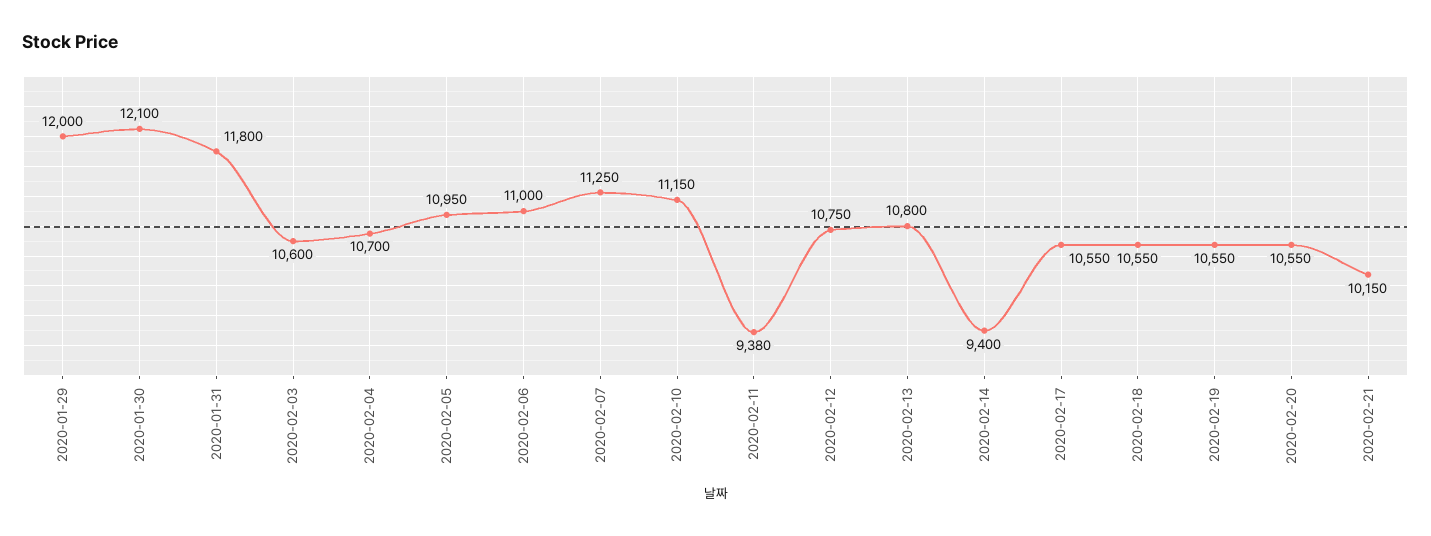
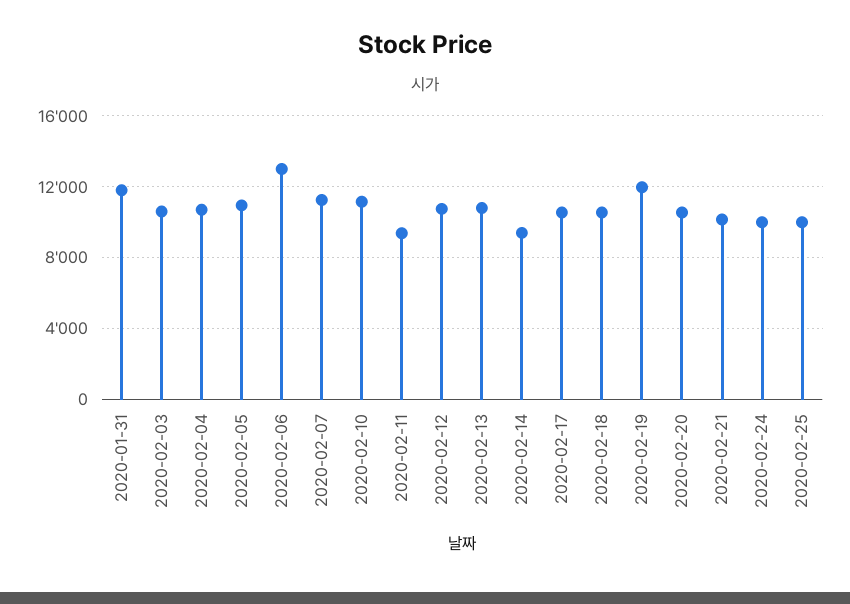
2020-01-29: 12000 -> none
2020-01-30: 12100 -> none
2020-02-06: 11000 -> 13000
2020-02-19: 10550 -> 12000
2020-02-24: none -> 10000
2020-02-25: none -> 10000

